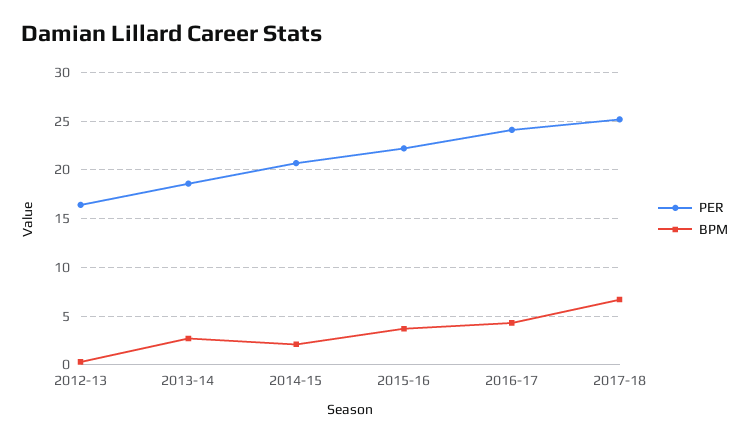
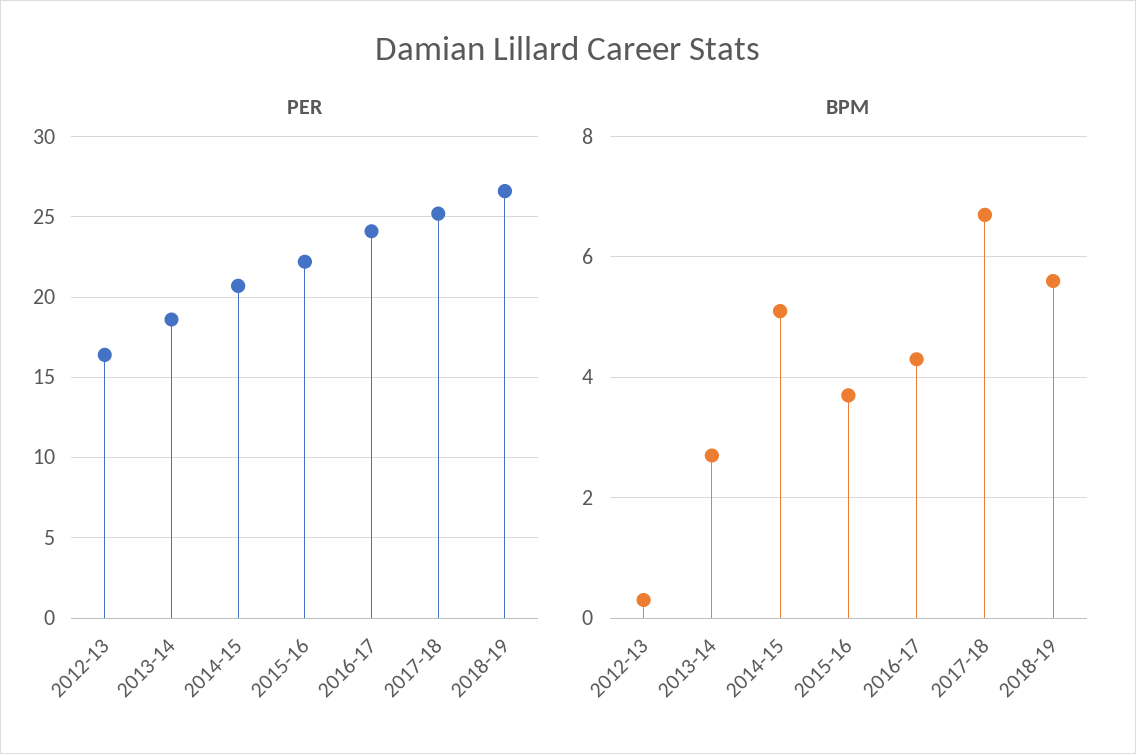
BPM, 2014-15: 2 -> 5
PER, 2018-19: none -> 26.5
BPM, 2018-19: none -> 5.5

